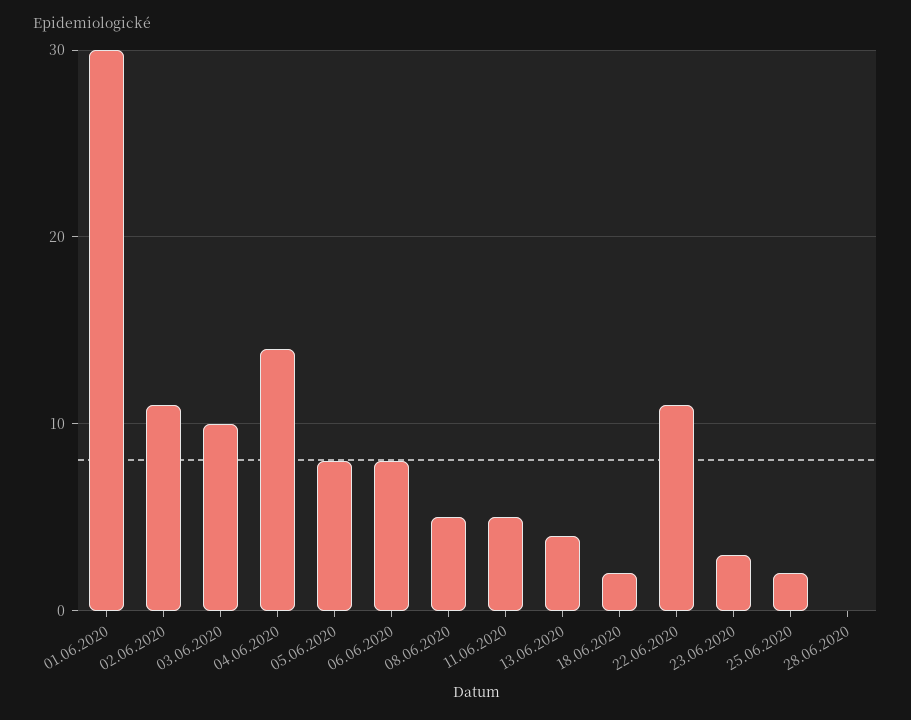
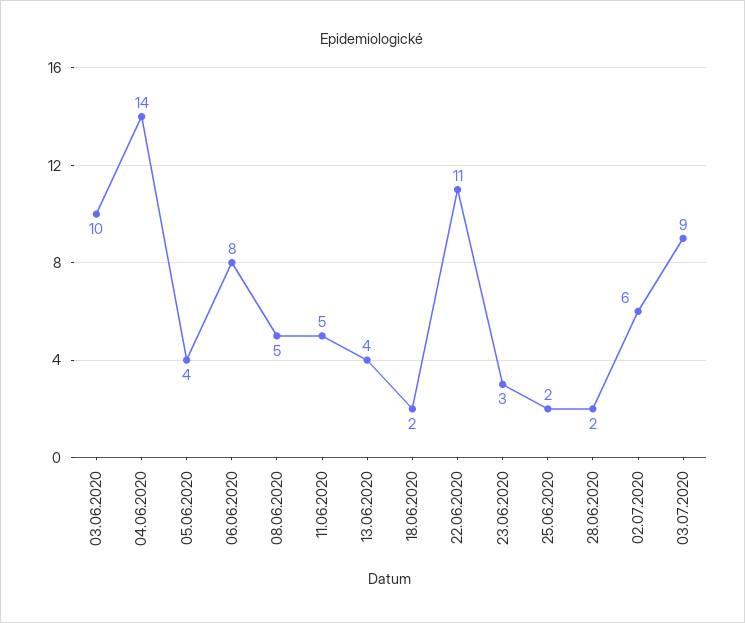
01.06.2020: 30 -> none
02.06.2020: 11 -> none
05.06.2020: 8 -> 4
28.06.2020: 0 -> 2
02.07.2020: none -> 6
03.07.2020: none -> 9

